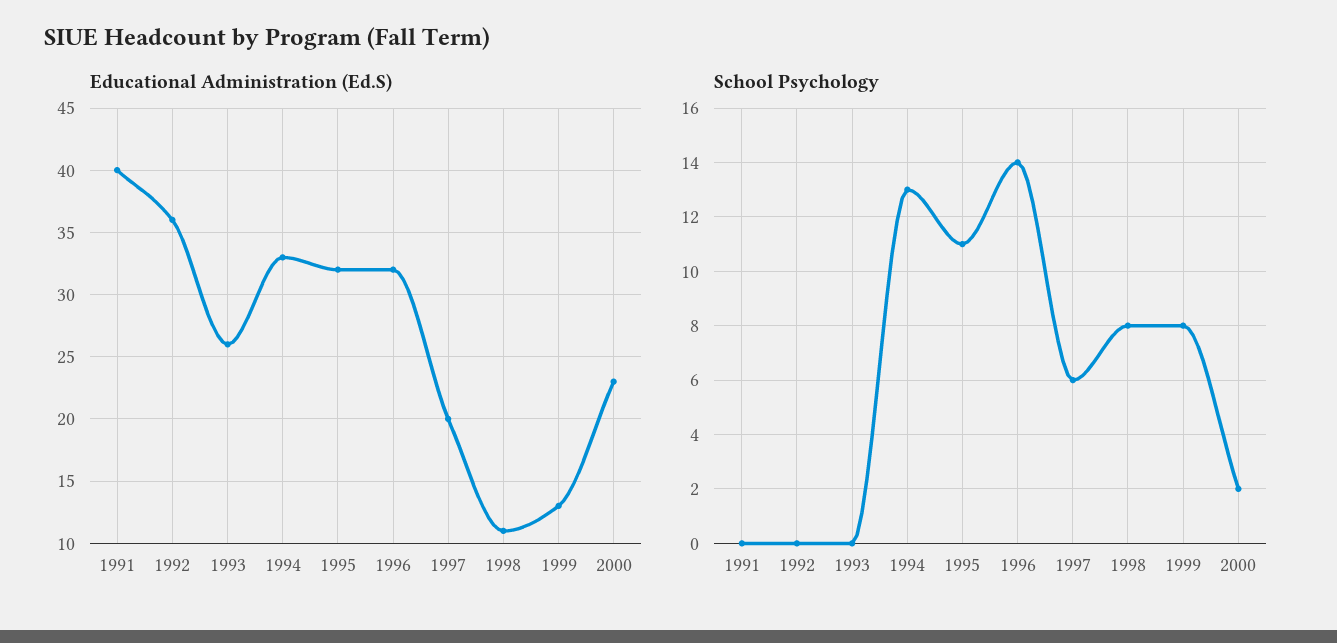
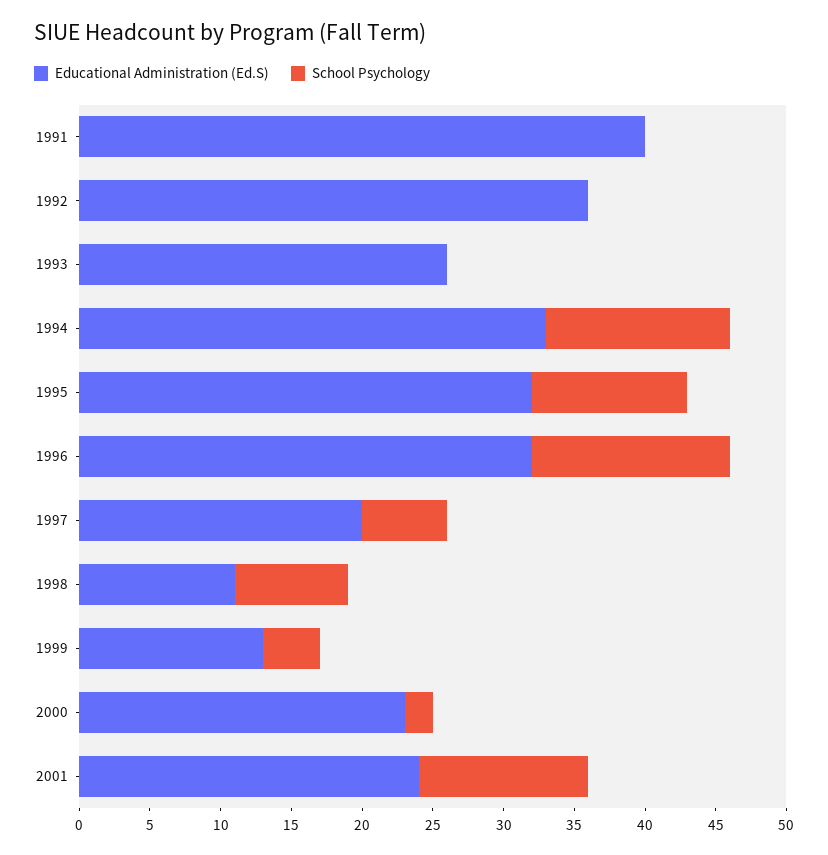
School Psychology, 1999: 8 -> 4
Educational Administration (Ed.S), 2001: none -> 24
School Psychology, 2001: none -> 12

